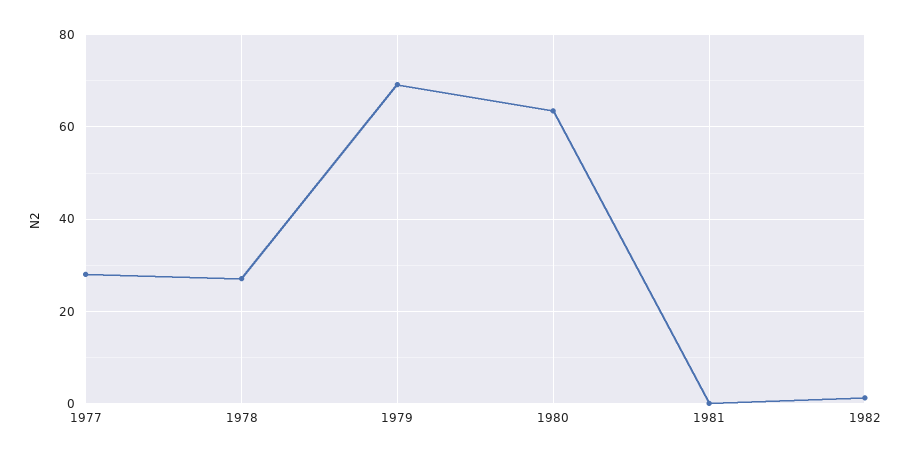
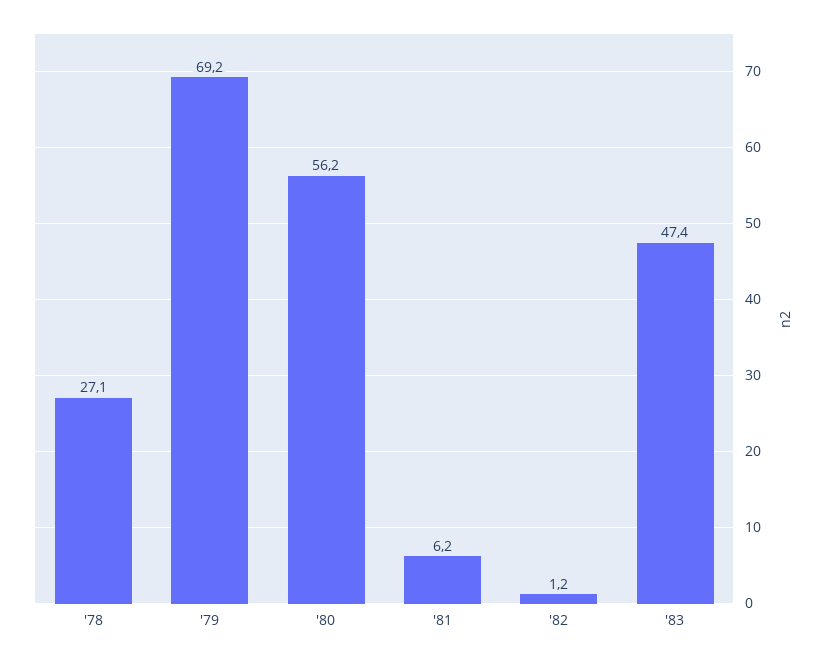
1977: 28 -> none
1980: 64 -> 56.2
1981: 0 -> 6.2
'83: none -> 47.4

